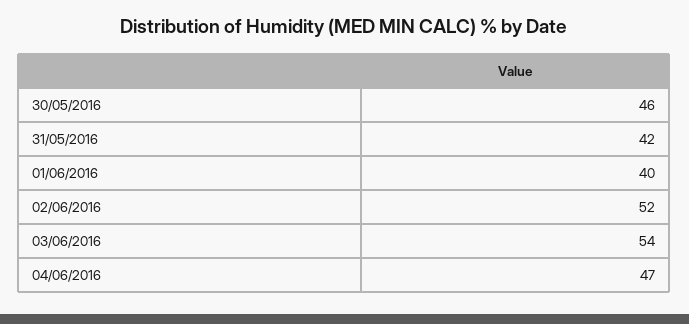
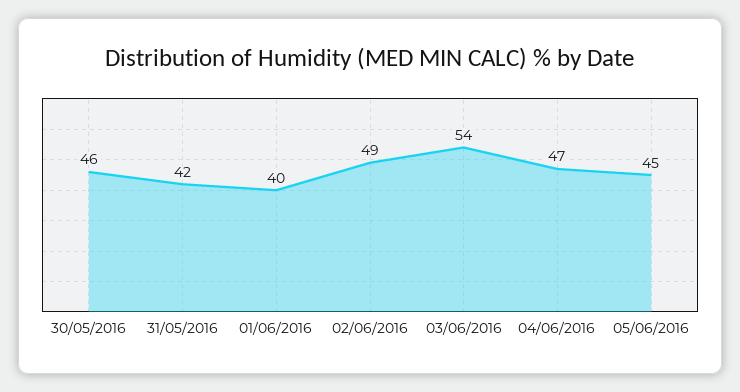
02/06/2016: 52 -> 49
05/06/2016: none -> 45

